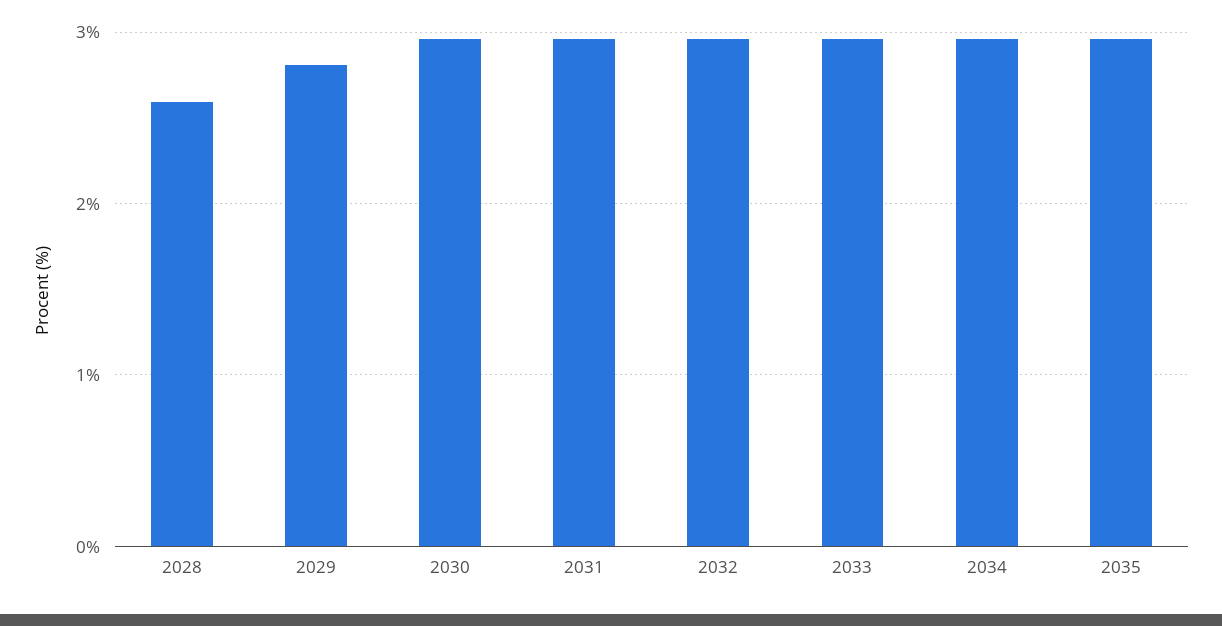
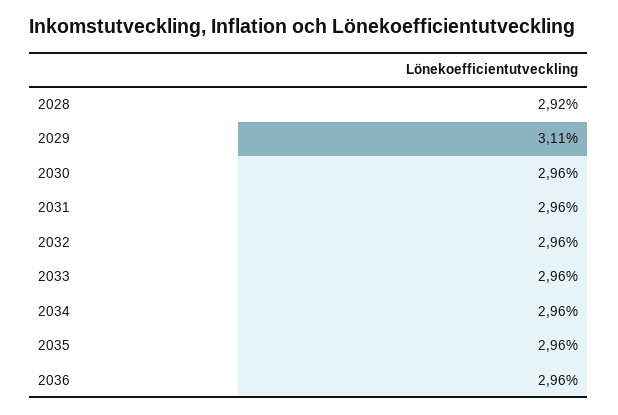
2028: 2.6 -> 2.92
2029: 2.8 -> 3.11
2036: none -> 2.96

